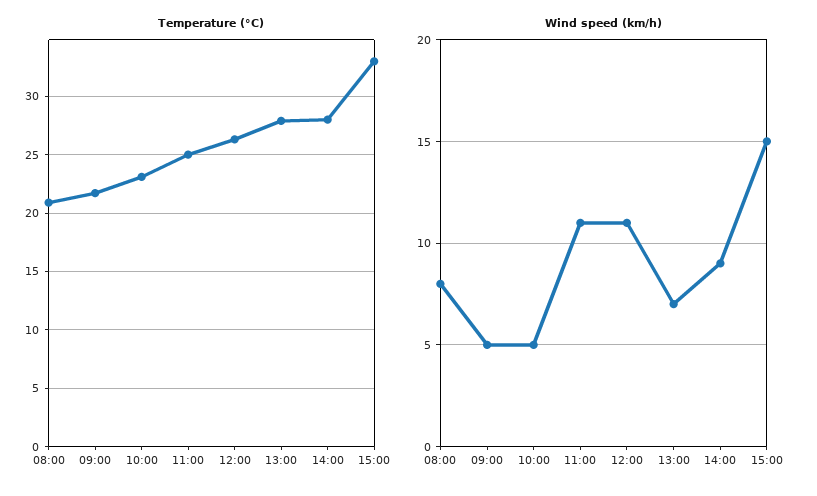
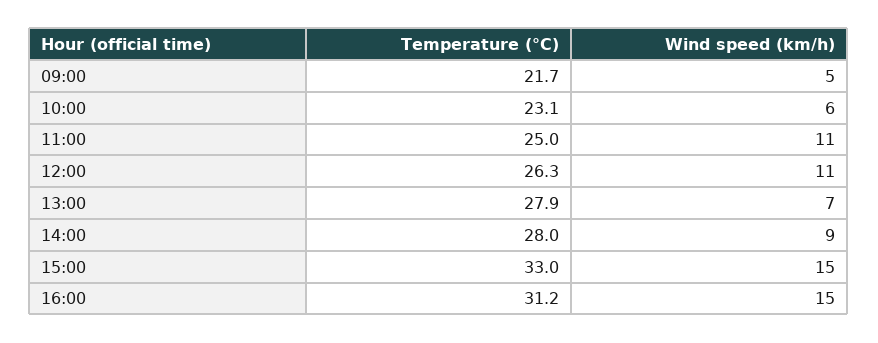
Temperature (°C), 08:00: 21 -> none
Wind speed (km/h), 08:00: 8 -> none
Wind speed (km/h), 10:00: 5 -> 6
Temperature (°C), 16:00: none -> 31.2
Wind speed (km/h), 16:00: none -> 15

